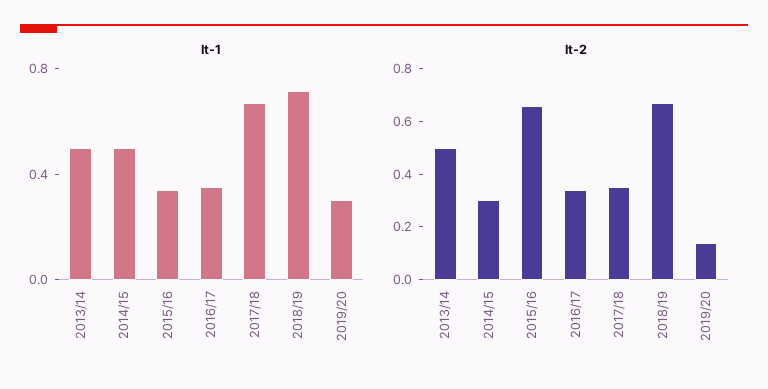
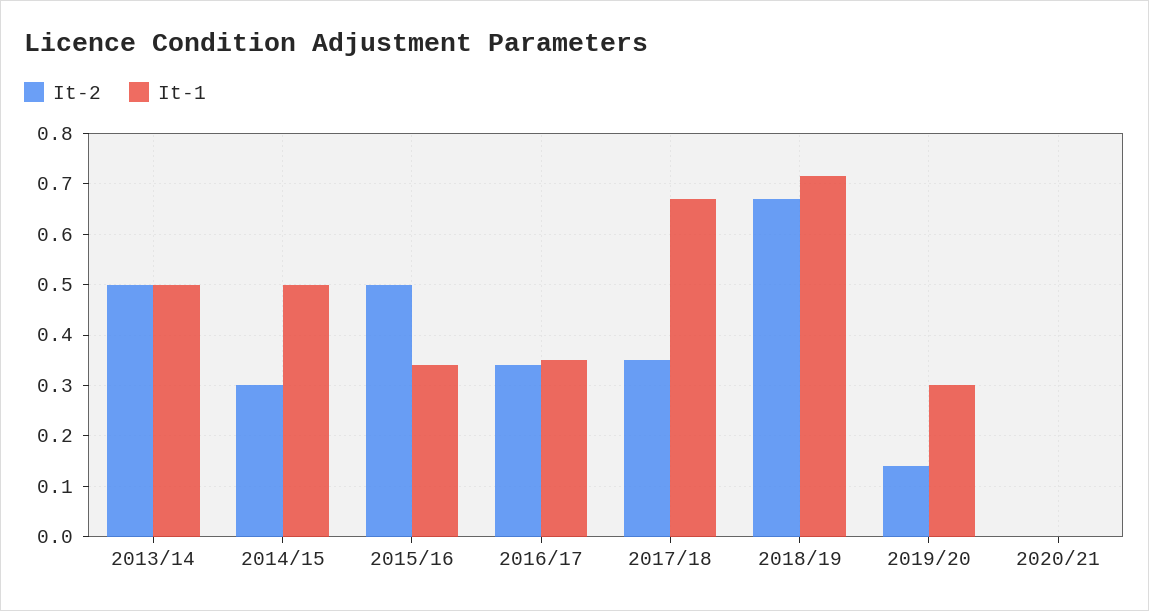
It-2, 2015/16: 0.65 -> 0.5
It-2, 2020/21: none -> 0
It-1, 2020/21: none -> 0

